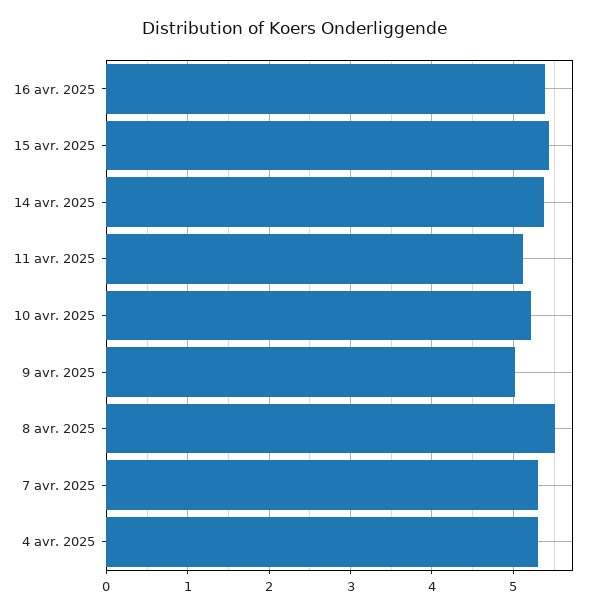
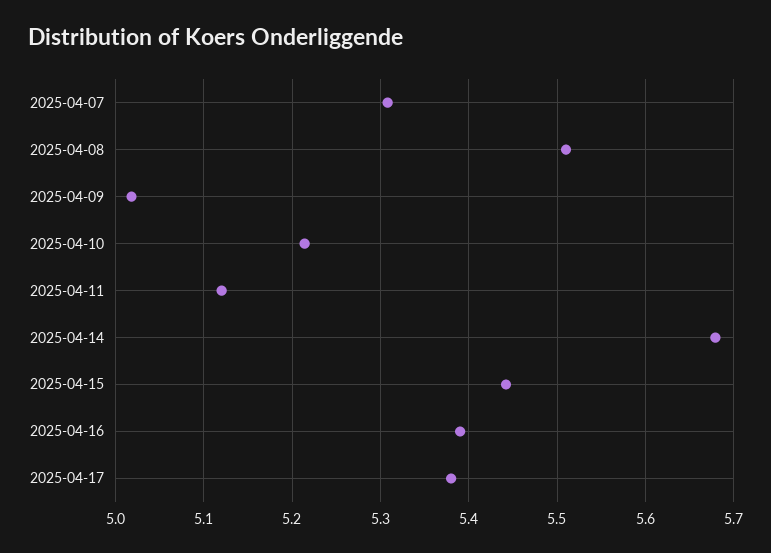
14 avr. 2025: 5.4 -> 5.68
4 avr. 2025: 5.3 -> none
2025-04-17: none -> 5.38

